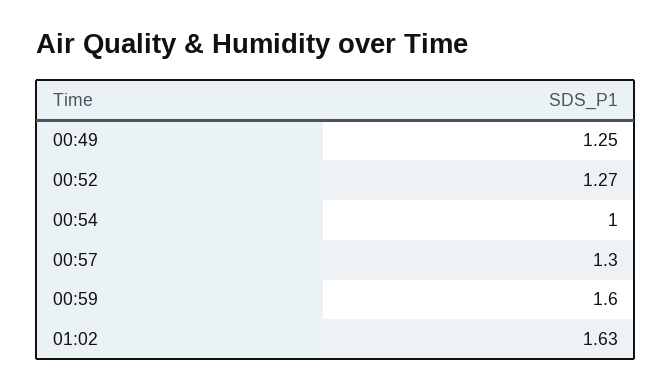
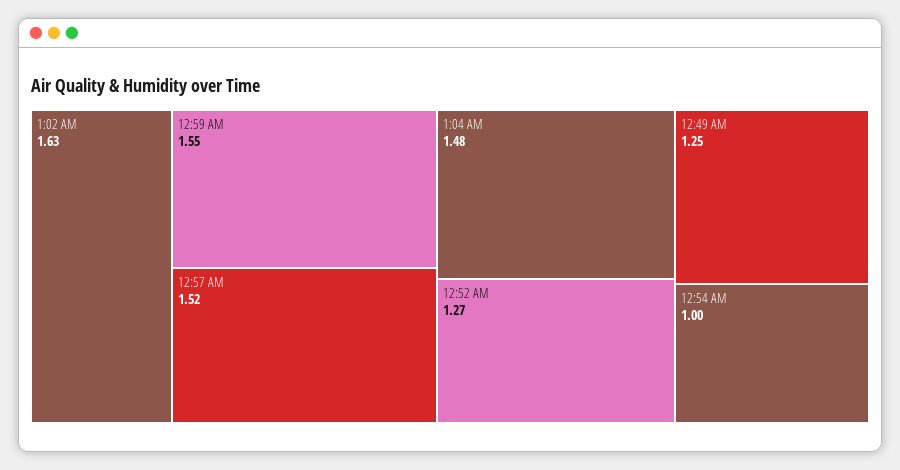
00:57: 1.3 -> 1.52
00:59: 1.6 -> 1.55
1:04 AM: none -> 1.48

